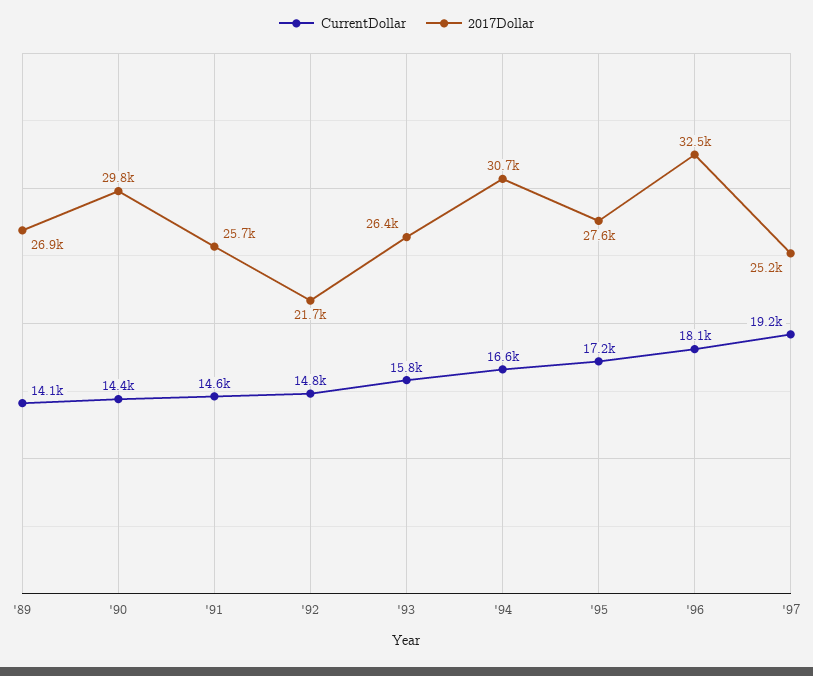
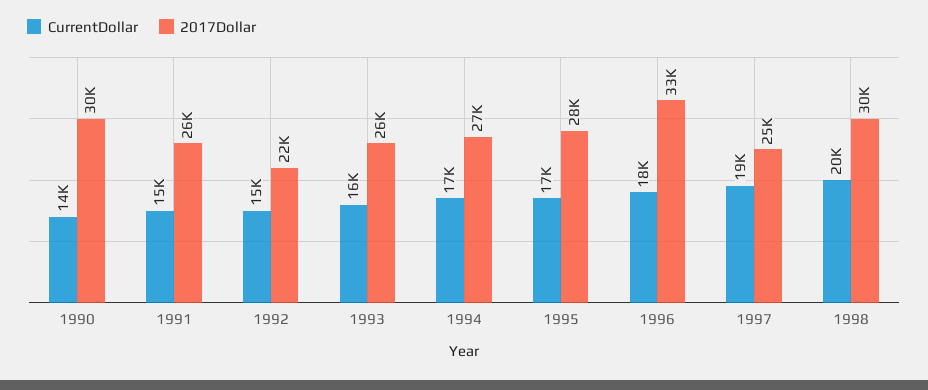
CurrentDollar, '89: 14100 -> none
2017Dollar, '89: 26900 -> none
2017Dollar, '94: 30700 -> 27000
CurrentDollar, 1998: none -> 20000
2017Dollar, 1998: none -> 30000

